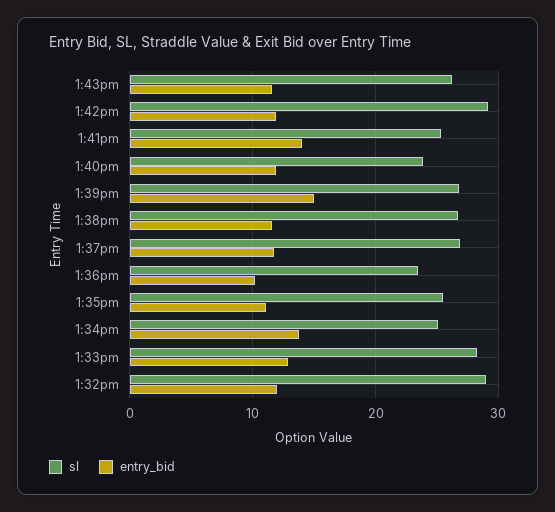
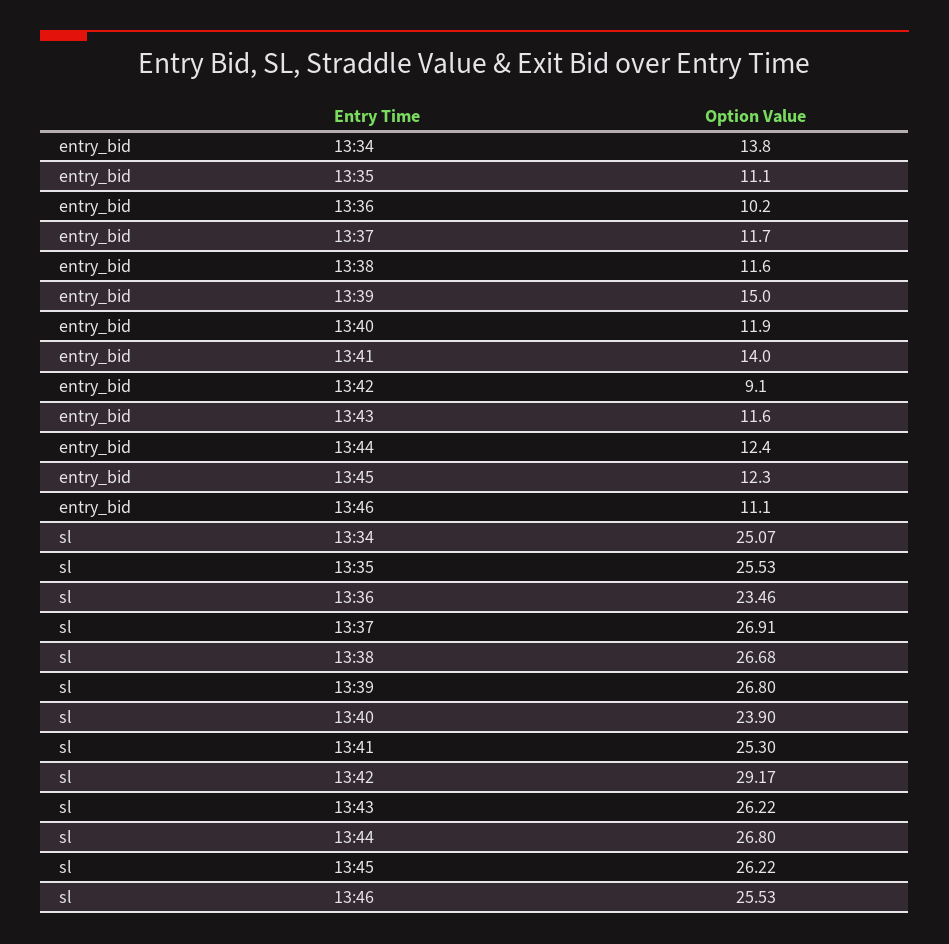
entry_bid, 1:42pm: 12 -> 9.1
sl, 1:33pm: 28 -> none
entry_bid, 1:33pm: 13 -> none
sl, 1:32pm: 29 -> none
entry_bid, 1:32pm: 12 -> none
entry_bid, 13:44: none -> 12.4
entry_bid, 13:45: none -> 12.3
entry_bid, 13:46: none -> 11.1
sl, 13:44: none -> 26.8
sl, 13:45: none -> 26.22
sl, 13:46: none -> 25.53

